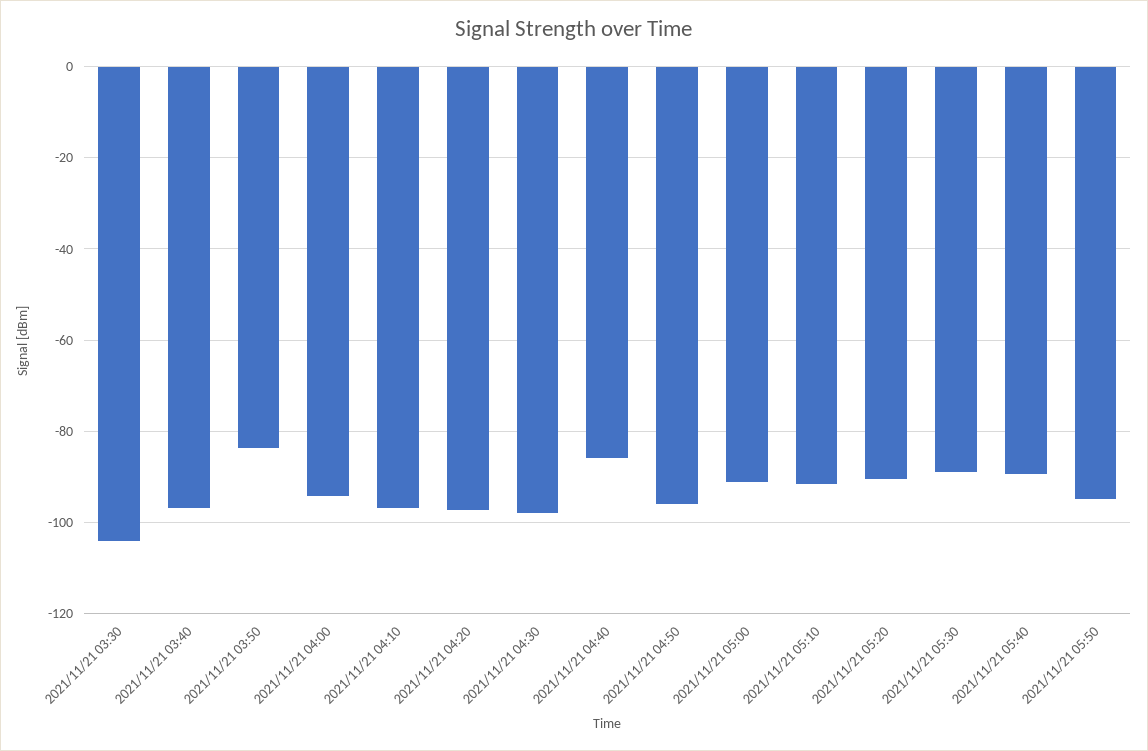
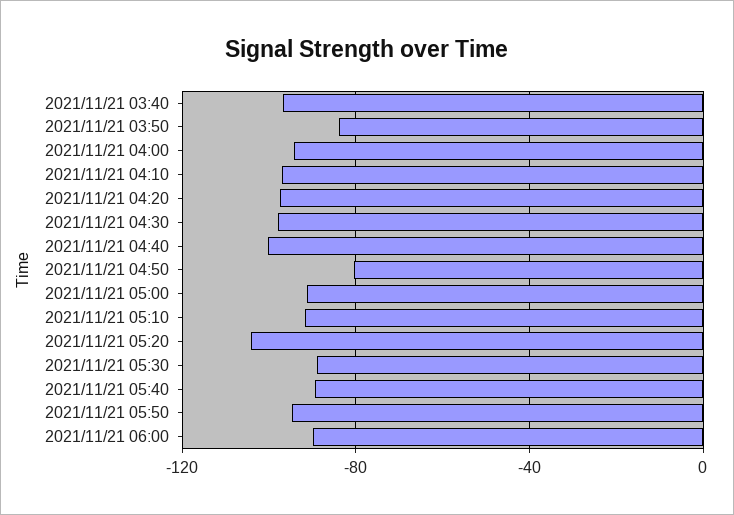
2021/11/21 03:30: -104 -> none
2021/11/21 04:40: -86 -> -100
2021/11/21 04:50: -96 -> -80
2021/11/21 05:20: -90 -> -105
2021/11/21 06:00: none -> -90

